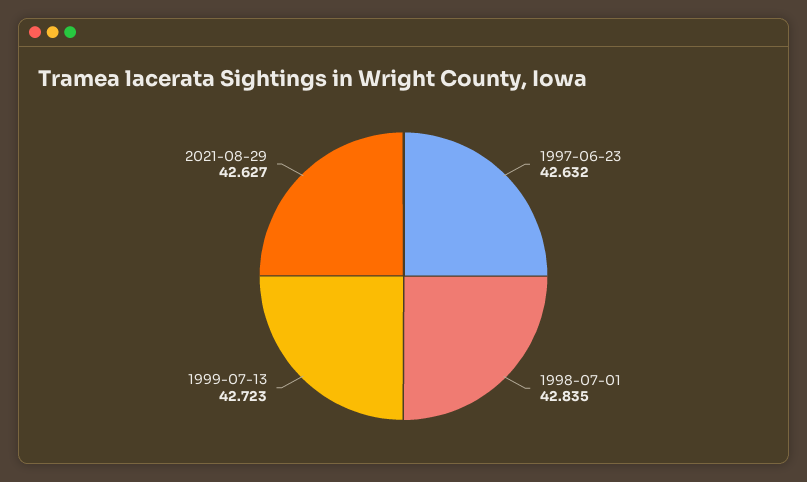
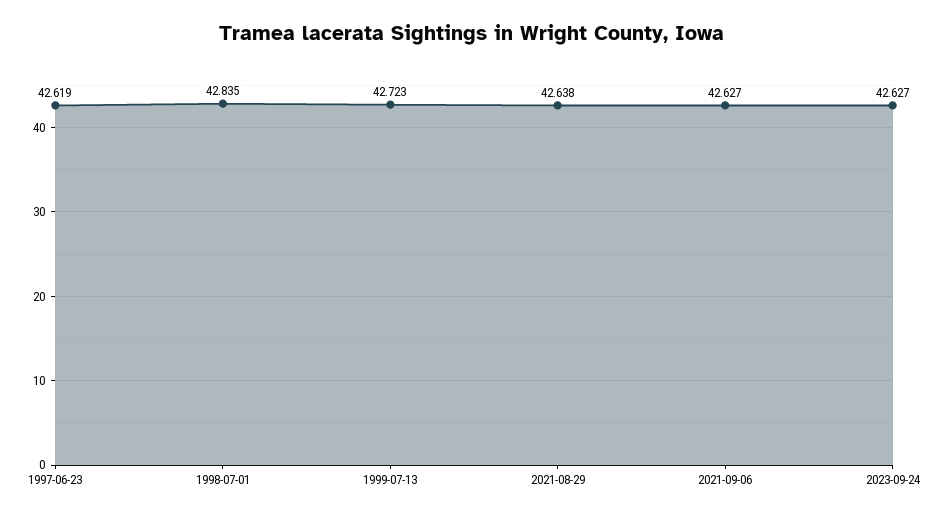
1997-06-23: 42.632 -> 42.619
2021-08-29: 42.627 -> 42.638
2021-09-06: none -> 42.627
2023-09-24: none -> 42.627

